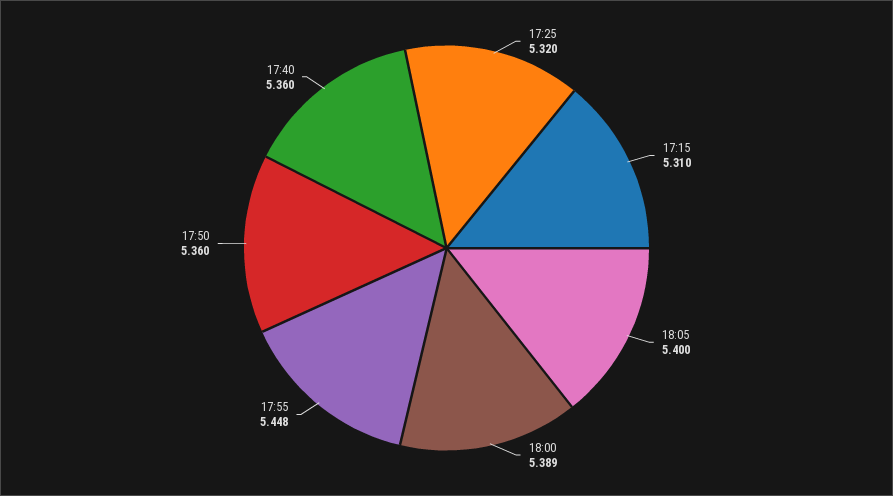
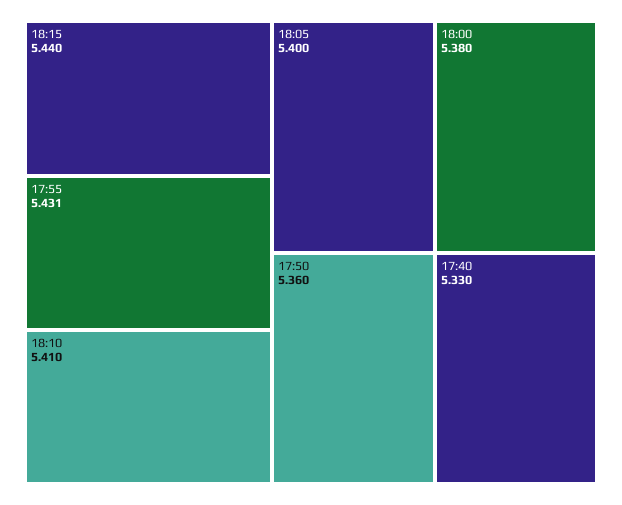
17:25: 5.32 -> none
17:15: 5.31 -> none
18:00: 5.389 -> 5.38
17:55: 5.448 -> 5.431
17:40: 5.36 -> 5.33
18:15: none -> 5.44
18:10: none -> 5.41

